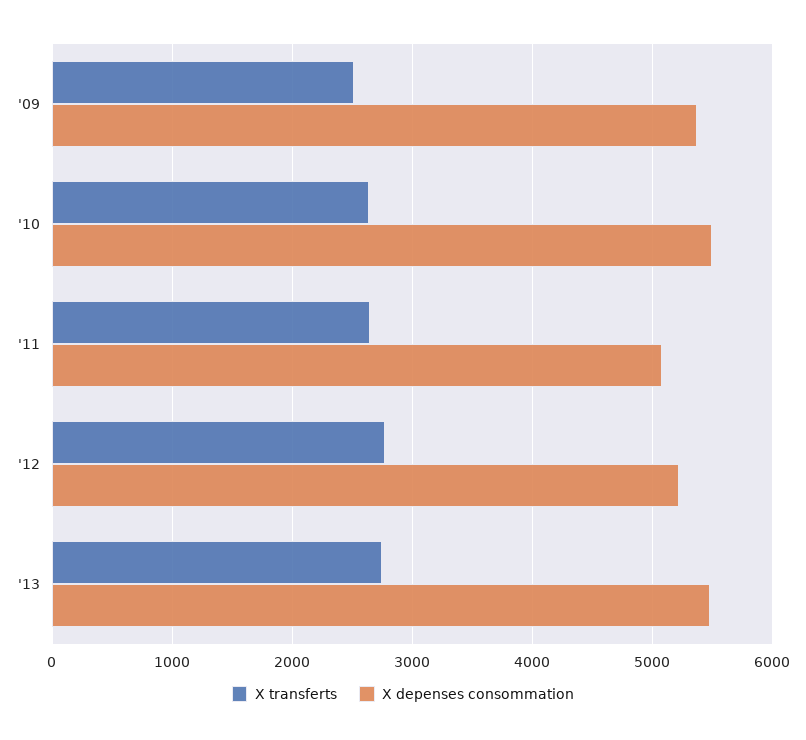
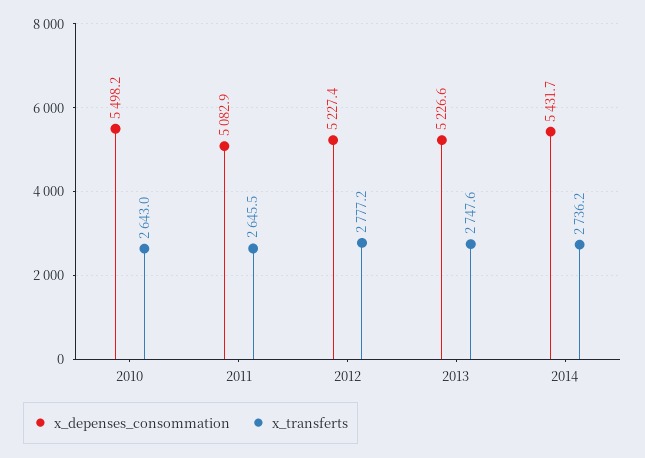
X transferts, '09: 2500 -> none
X depenses consommation, '09: 5400 -> none
X depenses consommation, '13: 5500 -> 5226.6
X depenses consommation, 2014: none -> 5431.7
X transferts, 2014: none -> 2736.2

